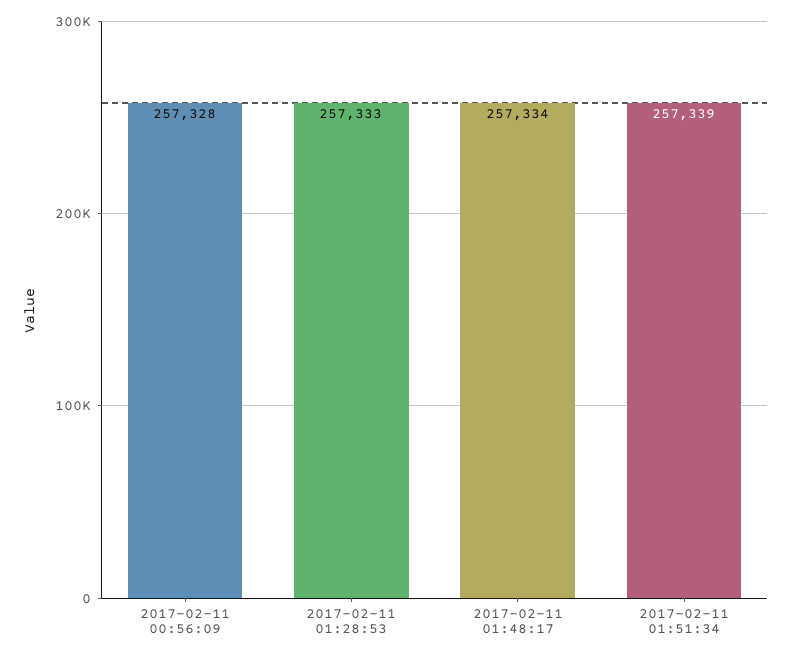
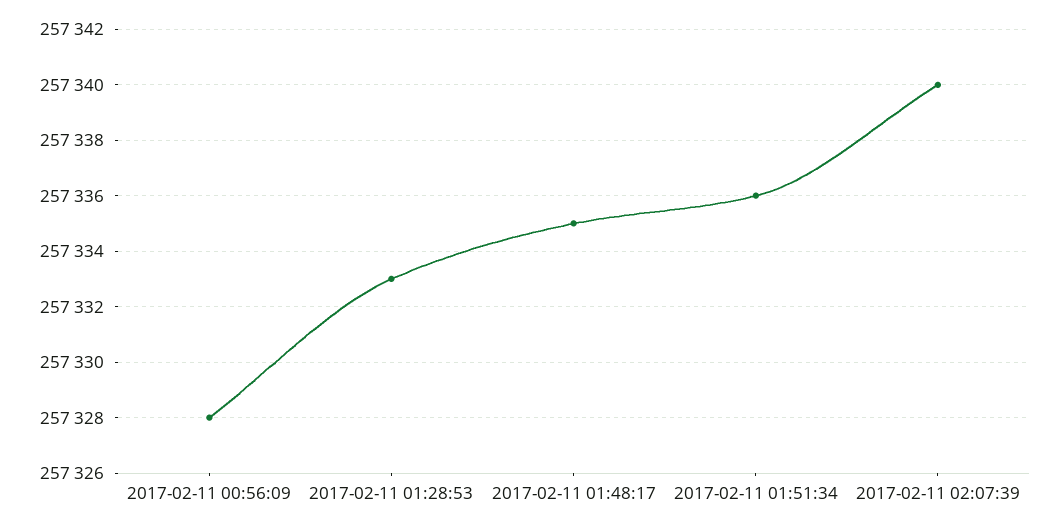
2017-02-11 01:48:17: 257334 -> 257335
2017-02-11 01:51:34: 257339 -> 257336
2017-02-11 02:07:39: none -> 257340

